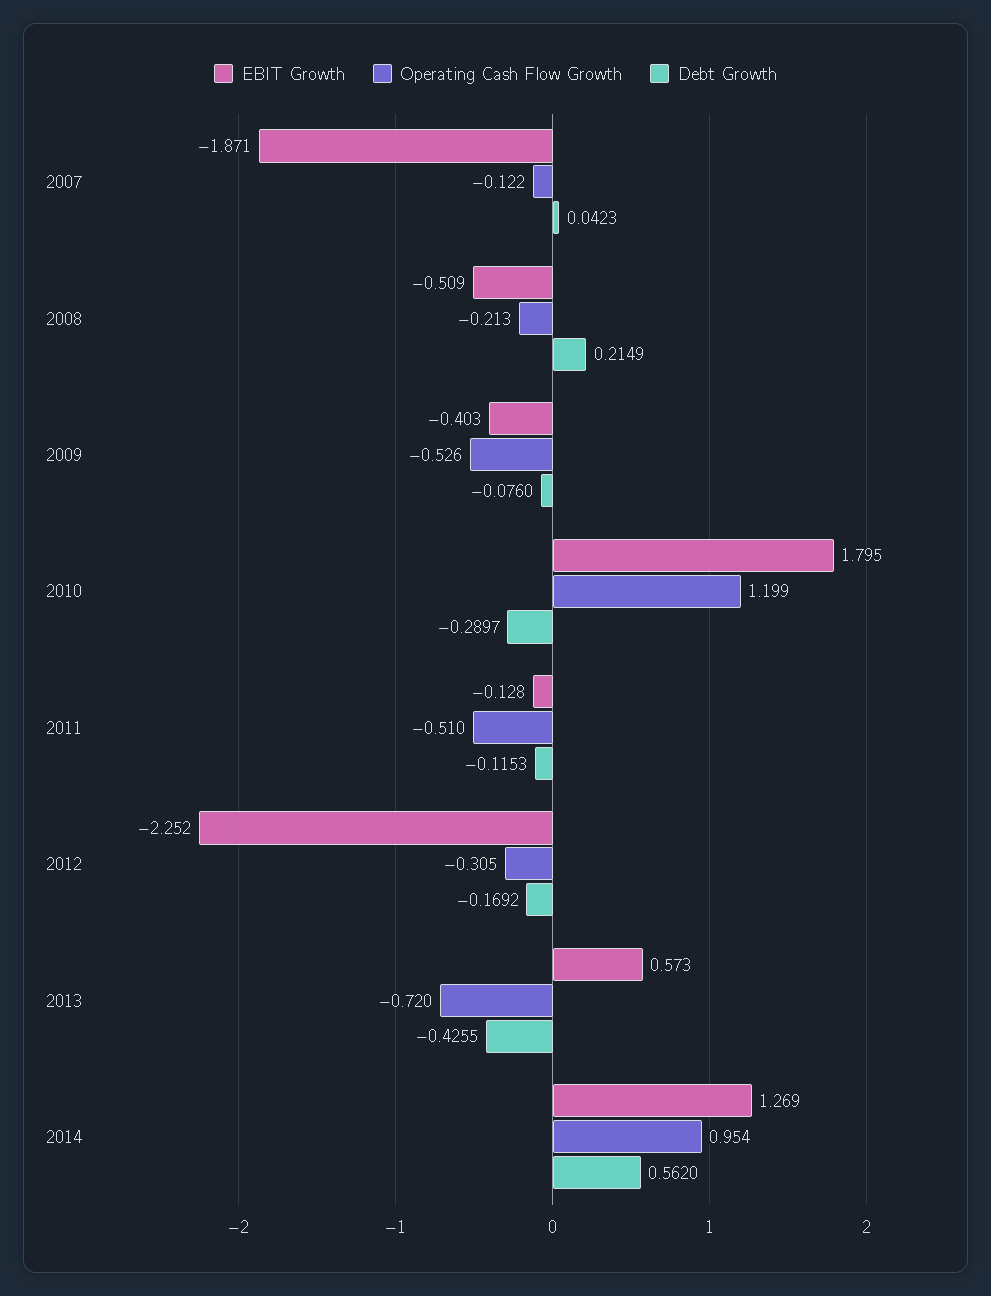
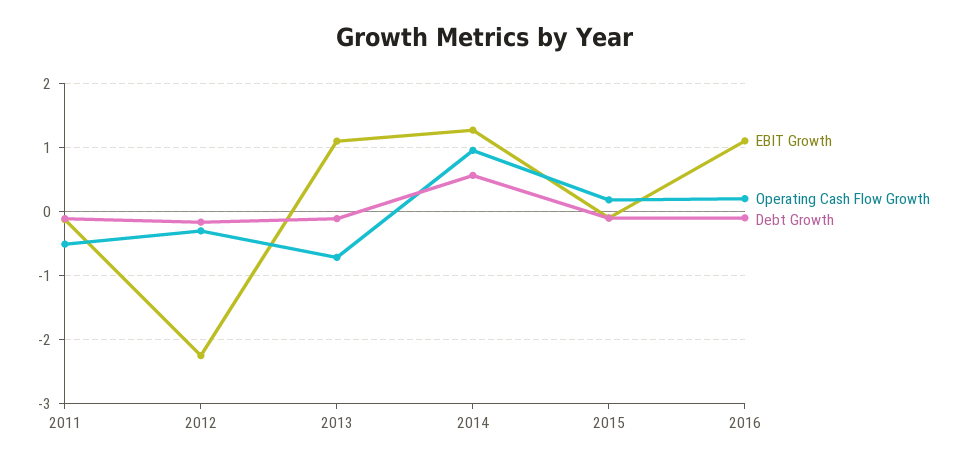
EBIT Growth, 2007: -1.871 -> none
Operating Cash Flow Growth, 2007: -0.122 -> none
Debt Growth, 2007: 0.0423 -> none
EBIT Growth, 2008: -0.509 -> none
Operating Cash Flow Growth, 2008: -0.213 -> none
Debt Growth, 2008: 0.2149 -> none
EBIT Growth, 2009: -0.403 -> none
Operating Cash Flow Growth, 2009: -0.526 -> none
Debt Growth, 2009: -0.076 -> none
EBIT Growth, 2010: 1.795 -> none
Operating Cash Flow Growth, 2010: 1.199 -> none
Debt Growth, 2010: -0.2897 -> none
EBIT Growth, 2013: 0.573 -> 1.1
Debt Growth, 2013: -0.4255 -> -0.1
EBIT Growth, 2015: none -> -0.1
Operating Cash Flow Growth, 2015: none -> 0.2
Debt Growth, 2015: none -> -0.1
EBIT Growth, 2016: none -> 1.1
Operating Cash Flow Growth, 2016: none -> 0.2
Debt Growth, 2016: none -> -0.1

